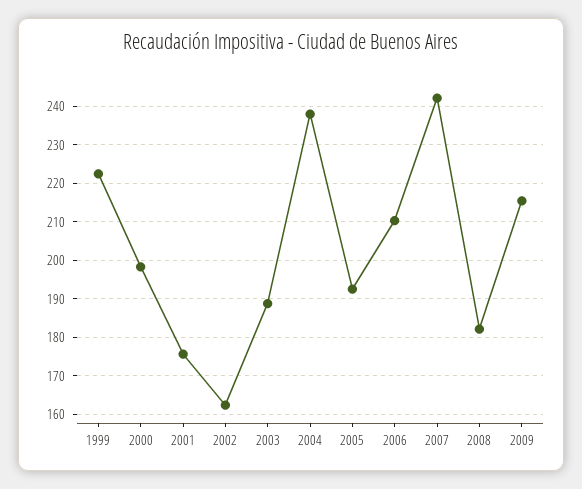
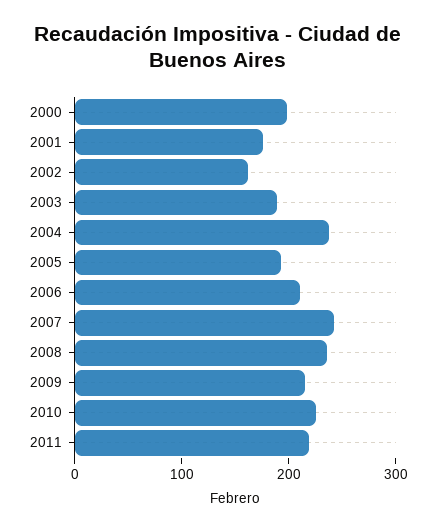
1999: 222 -> none
2008: 182 -> 240
2010: none -> 220
2011: none -> 220

